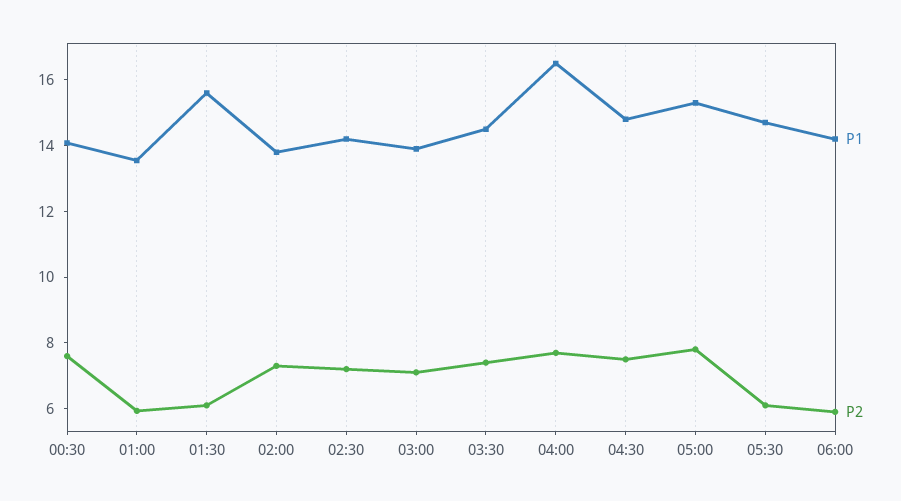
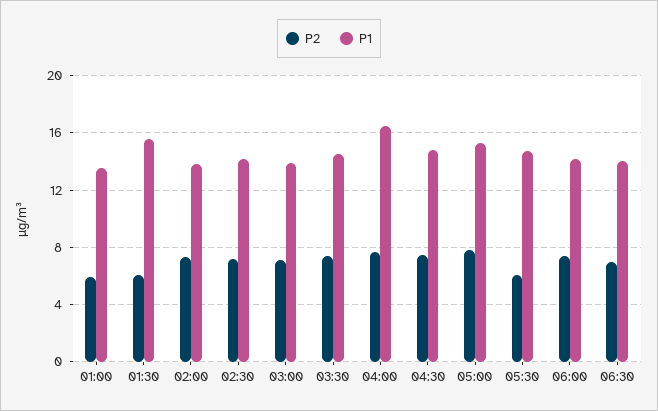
P1, 00:30: 14 -> none
P2, 00:30: 7.5 -> none
P2, 06:00: 6 -> 7.5
P2, 06:30: none -> 7
P1, 06:30: none -> 14

